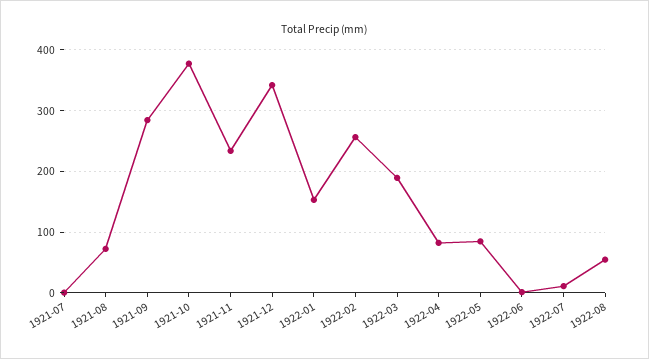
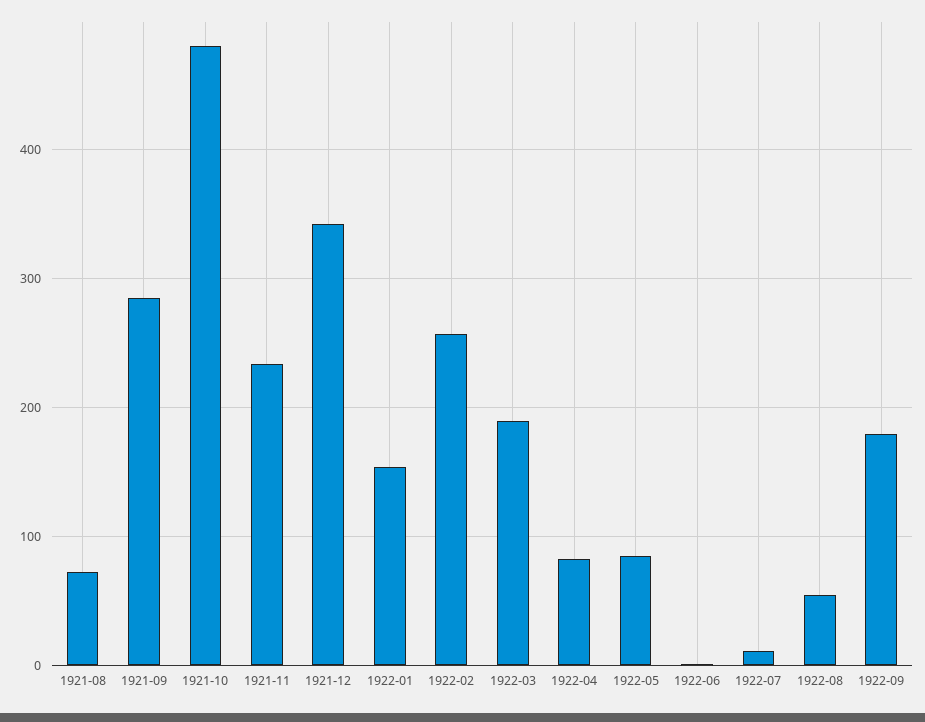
1921-07: 0 -> none
1921-10: 380 -> 480
1922-09: none -> 180

